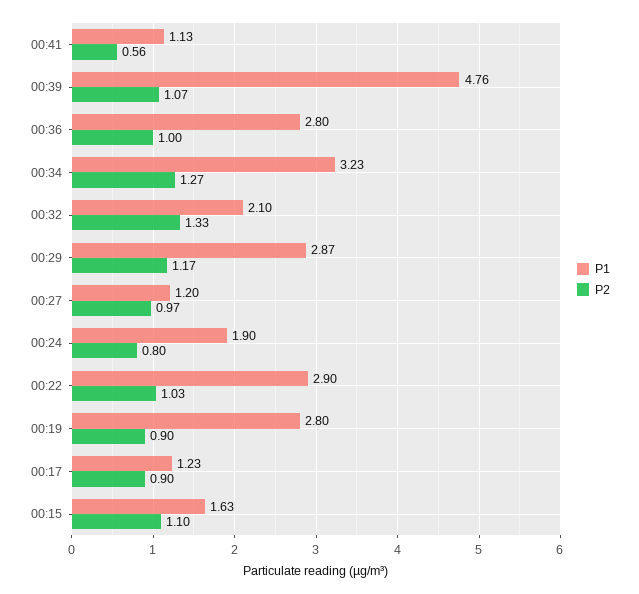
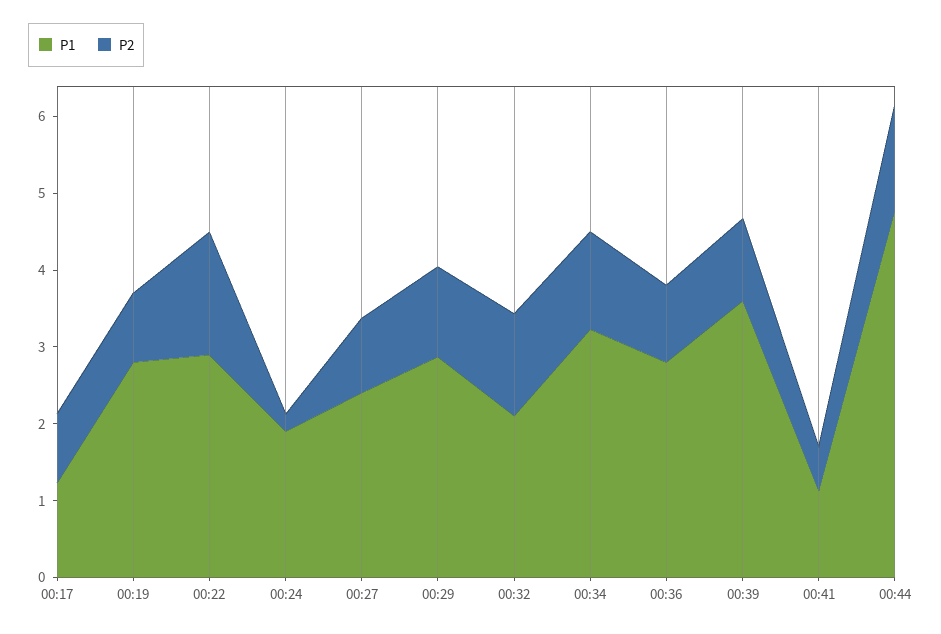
P1, 00:39: 4.76 -> 3.6
P1, 00:27: 1.2 -> 2.4
P2, 00:24: 0.8 -> 0.2
P2, 00:22: 1.03 -> 1.6
P1, 00:15: 1.63 -> none
P2, 00:15: 1.1 -> none
P1, 00:44: none -> 4.8
P2, 00:44: none -> 1.4

